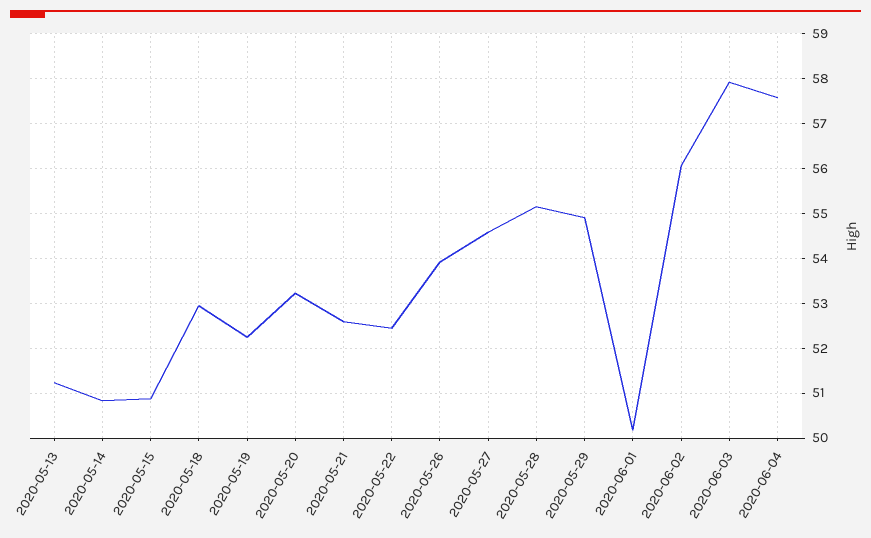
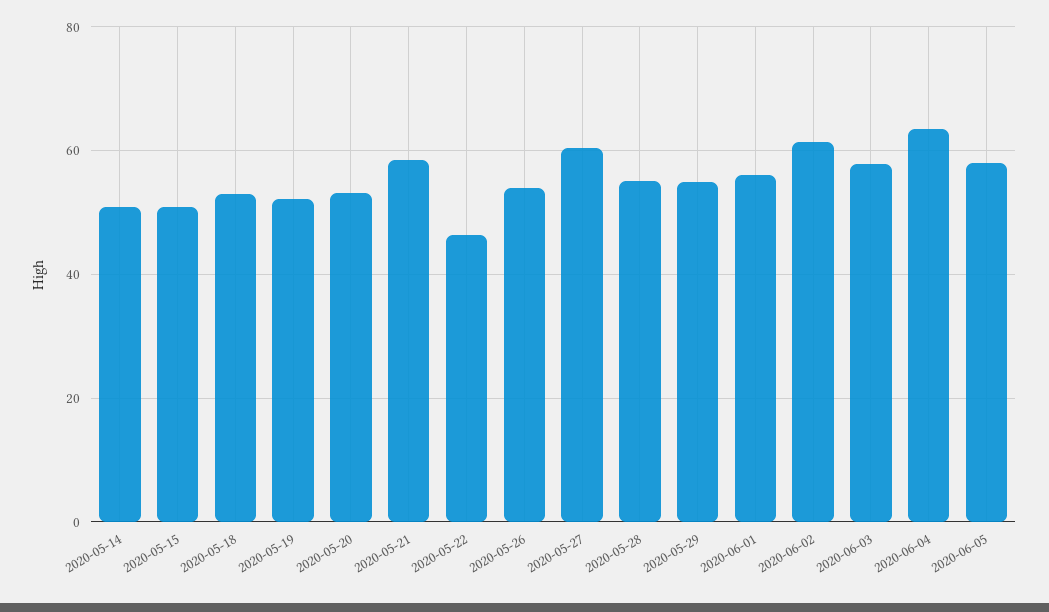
2020-05-13: 51.2 -> none
2020-05-21: 52.6 -> 58
2020-05-22: 52.4 -> 46
2020-05-27: 54.6 -> 60
2020-06-01: 50.2 -> 56
2020-06-02: 56 -> 62
2020-06-04: 57.6 -> 64
2020-06-05: none -> 58

